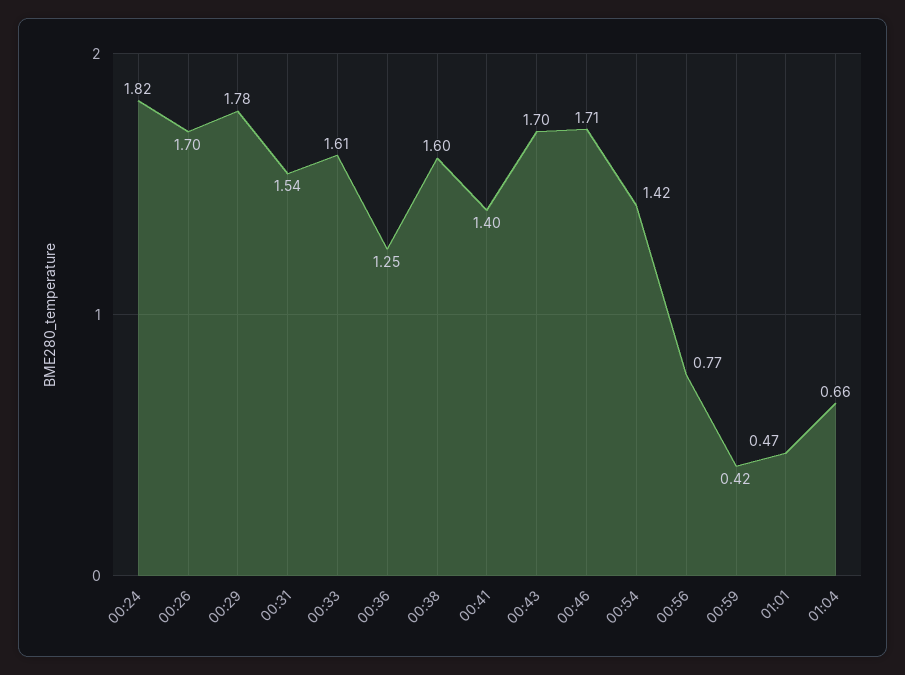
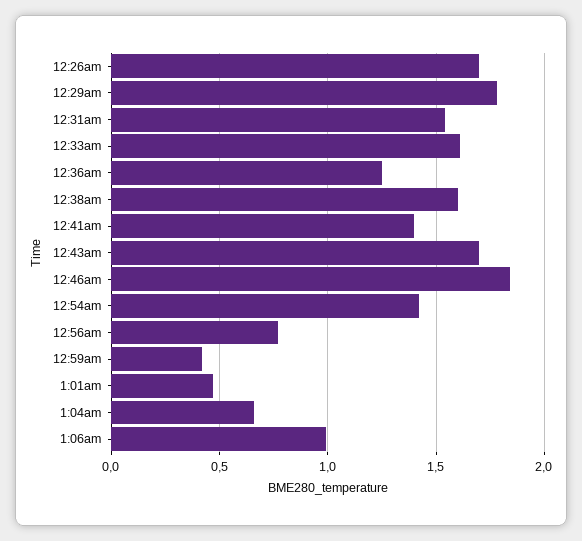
00:24: 1.82 -> none
00:46: 1.71 -> 1.85
1:06am: none -> 1

